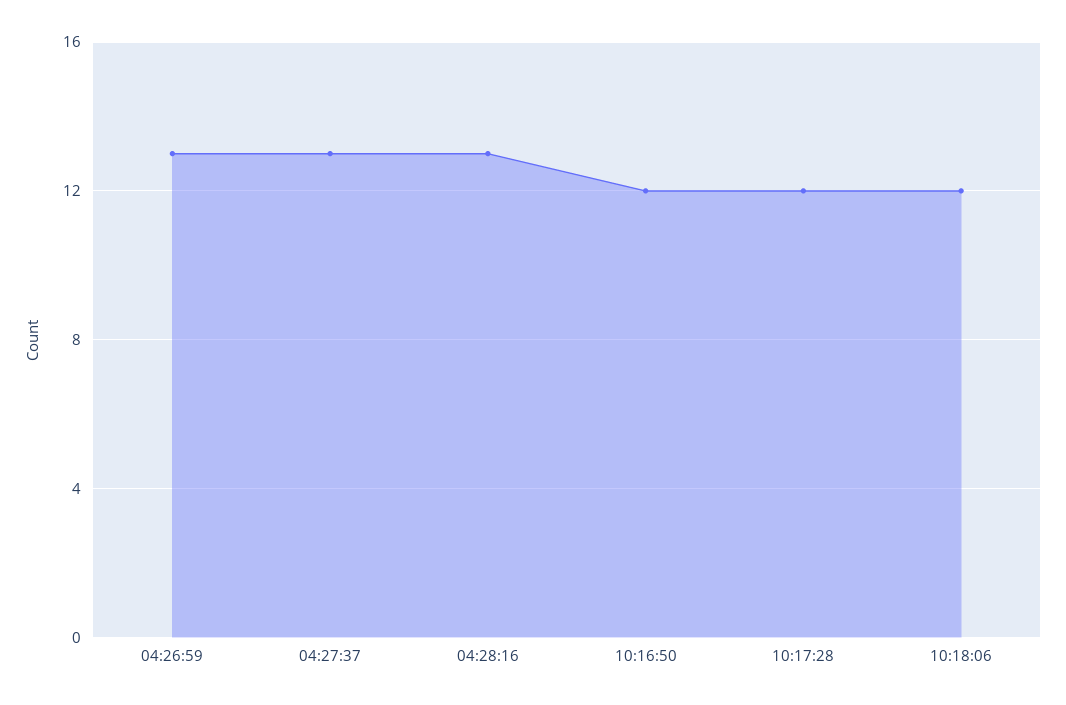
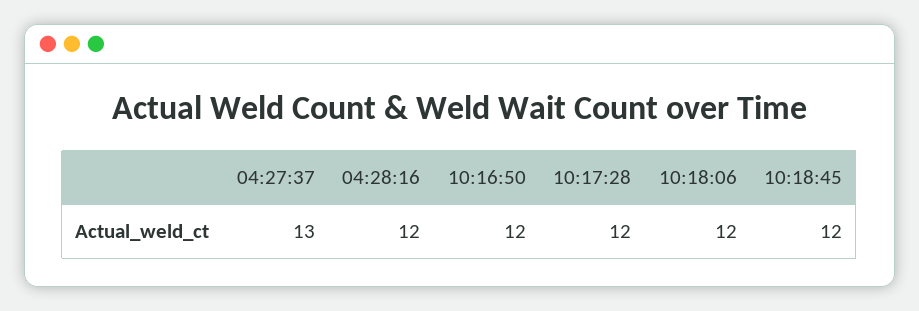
04:26:59: 13 -> none
04:28:16: 13 -> 12
10:18:45: none -> 12

